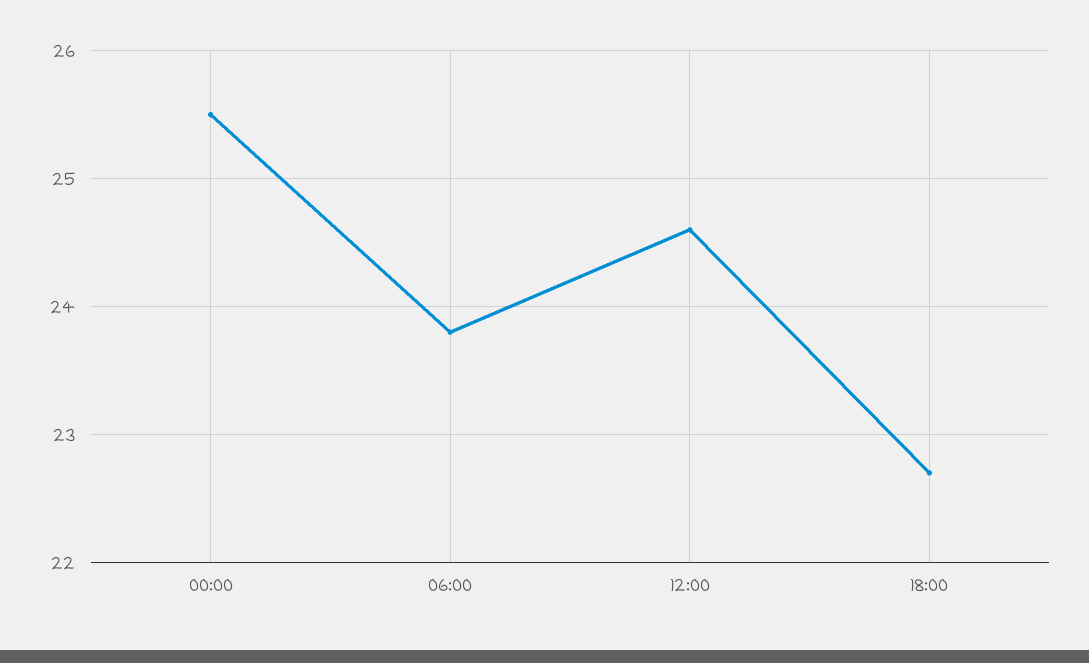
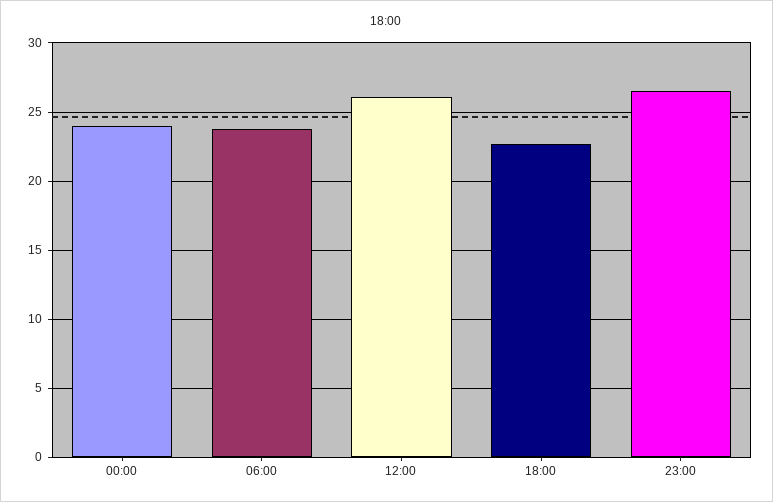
00:00: 25.5 -> 24
12:00: 24.6 -> 26
23:00: none -> 26.5

